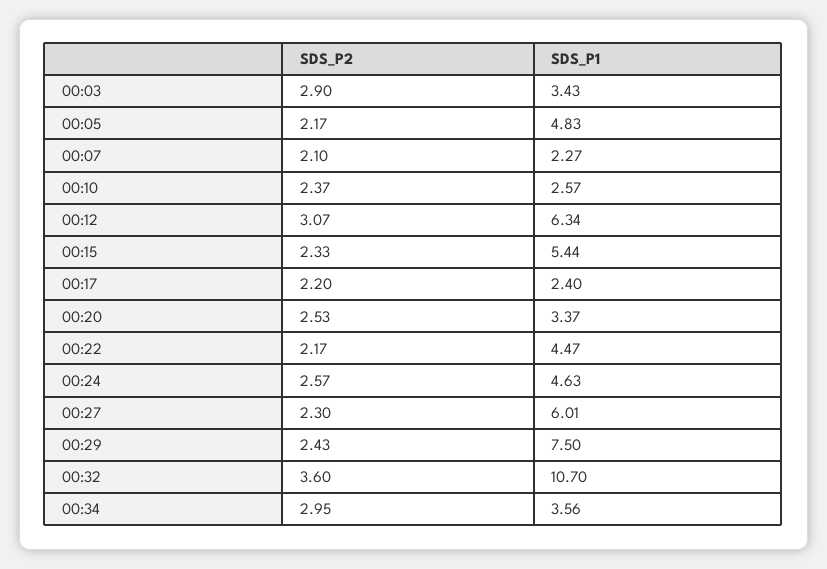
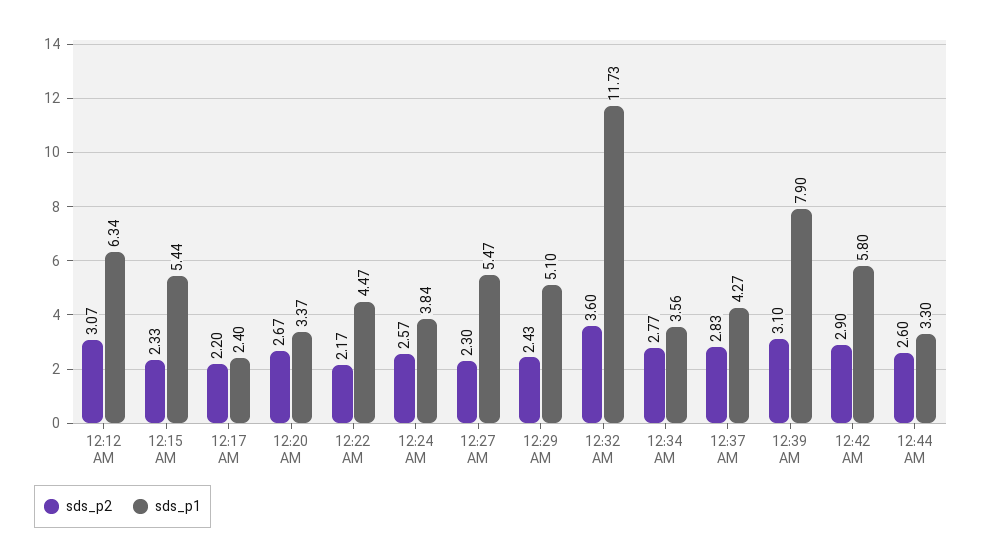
SDS_P2, 00:03: 2.9 -> none
SDS_P1, 00:03: 3.43 -> none
SDS_P2, 00:05: 2.17 -> none
SDS_P1, 00:05: 4.83 -> none
SDS_P2, 00:07: 2.1 -> none
SDS_P1, 00:07: 2.27 -> none
SDS_P2, 00:10: 2.37 -> none
SDS_P1, 00:10: 2.57 -> none
SDS_P2, 00:20: 2.53 -> 2.67
SDS_P1, 00:24: 4.63 -> 3.84
SDS_P1, 00:27: 6.01 -> 5.47
SDS_P1, 00:29: 7.5 -> 5.1
SDS_P1, 00:32: 10.7 -> 11.73
SDS_P2, 00:34: 2.95 -> 2.77
SDS_P2, 12:37 AM: none -> 2.83
SDS_P1, 12:37 AM: none -> 4.27
SDS_P2, 12:39 AM: none -> 3.1
SDS_P1, 12:39 AM: none -> 7.9
SDS_P2, 12:42 AM: none -> 2.9
SDS_P1, 12:42 AM: none -> 5.8
SDS_P2, 12:44 AM: none -> 2.6
SDS_P1, 12:44 AM: none -> 3.3

